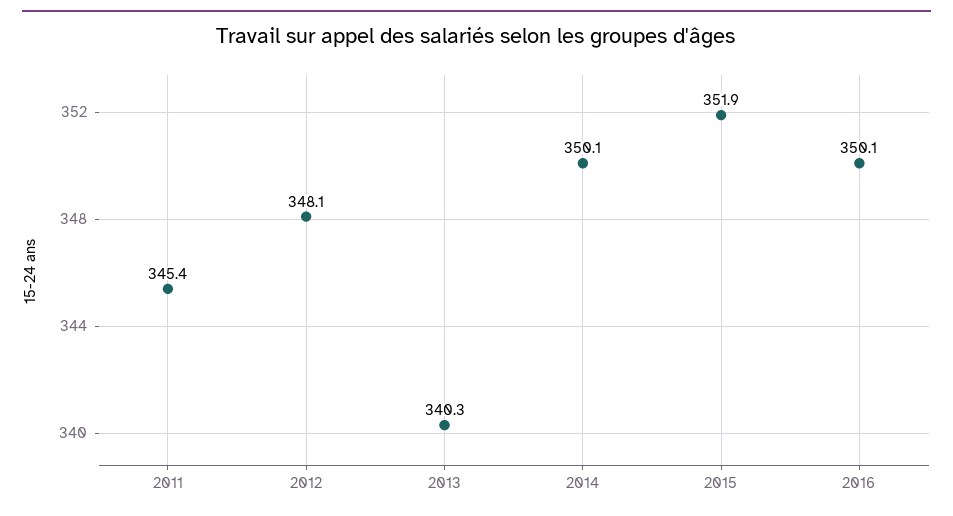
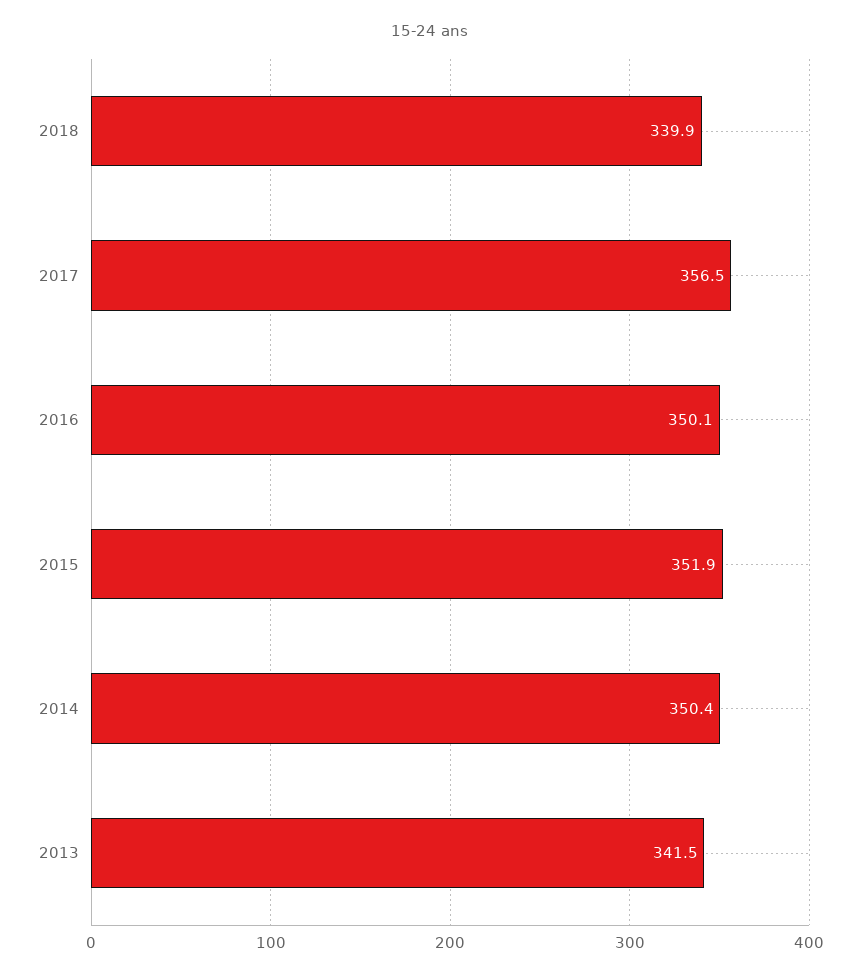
2011: 345.4 -> none
2012: 348.1 -> none
2013: 340.3 -> 341.5
2014: 350.1 -> 350.4
2018: none -> 339.9
2017: none -> 356.5

